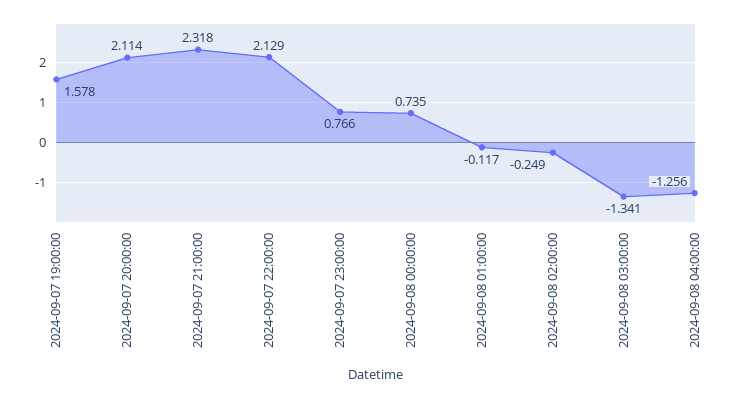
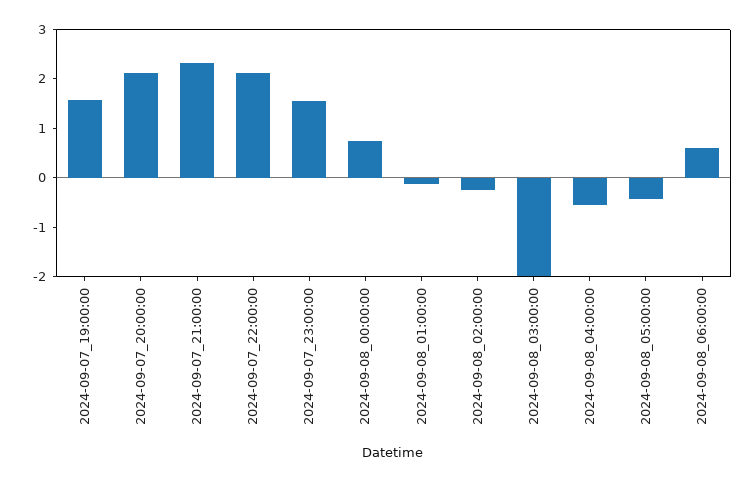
2024-09-07 23:00:00: 0.766 -> 1.6
2024-09-08 03:00:00: -1.341 -> -2
2024-09-08 04:00:00: -1.256 -> -0.6
2024-09-08_05:00:00: none -> -0.4
2024-09-08_06:00:00: none -> 0.6

